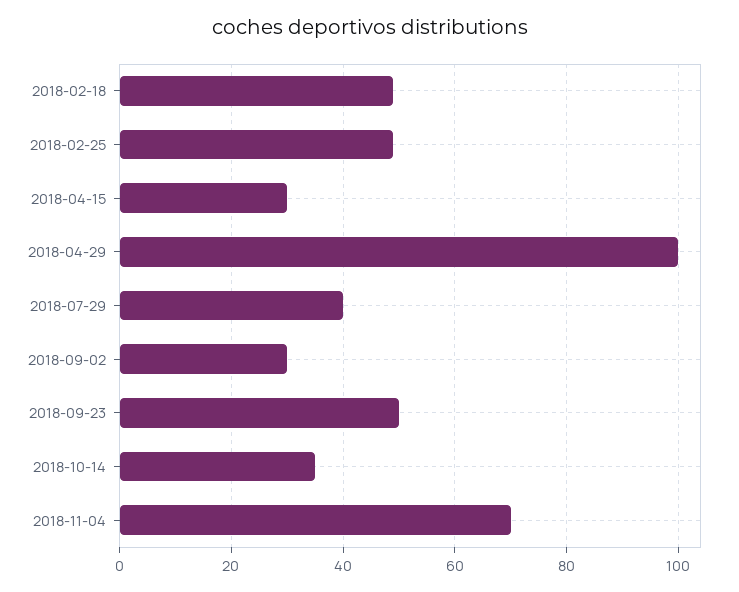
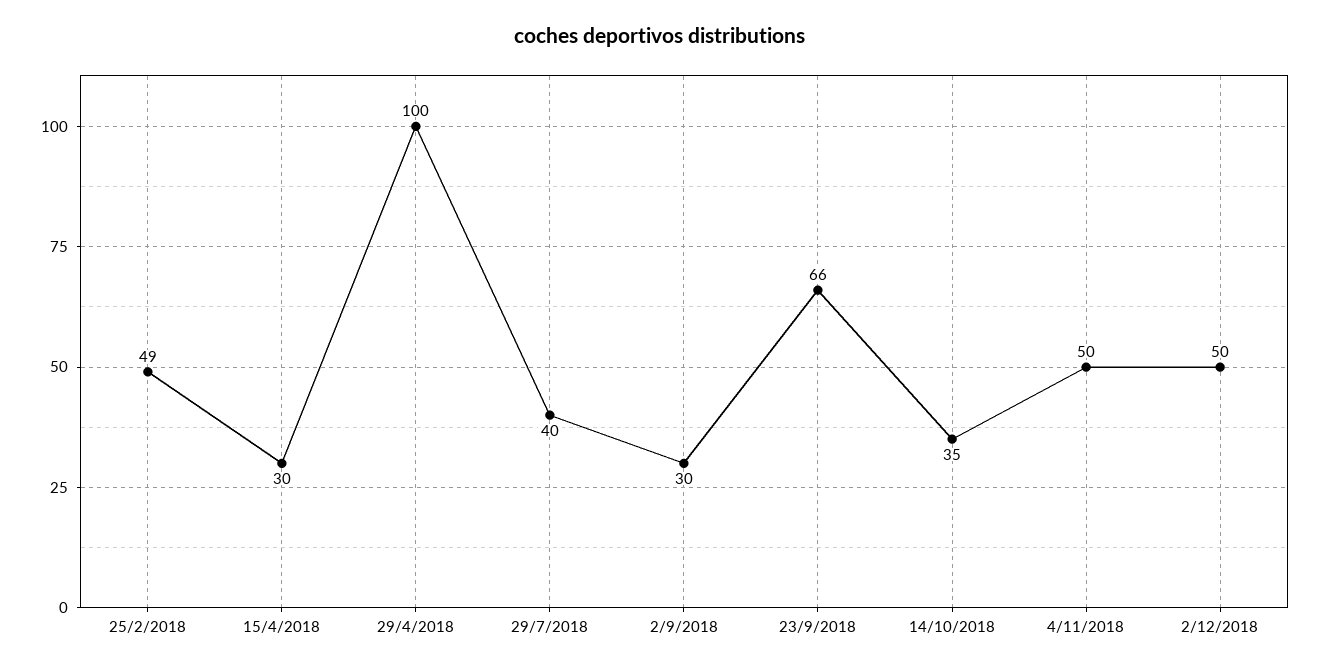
2018-02-18: 50 -> none
2018-09-23: 50 -> 66
2018-11-04: 70 -> 50
2/12/2018: none -> 50

